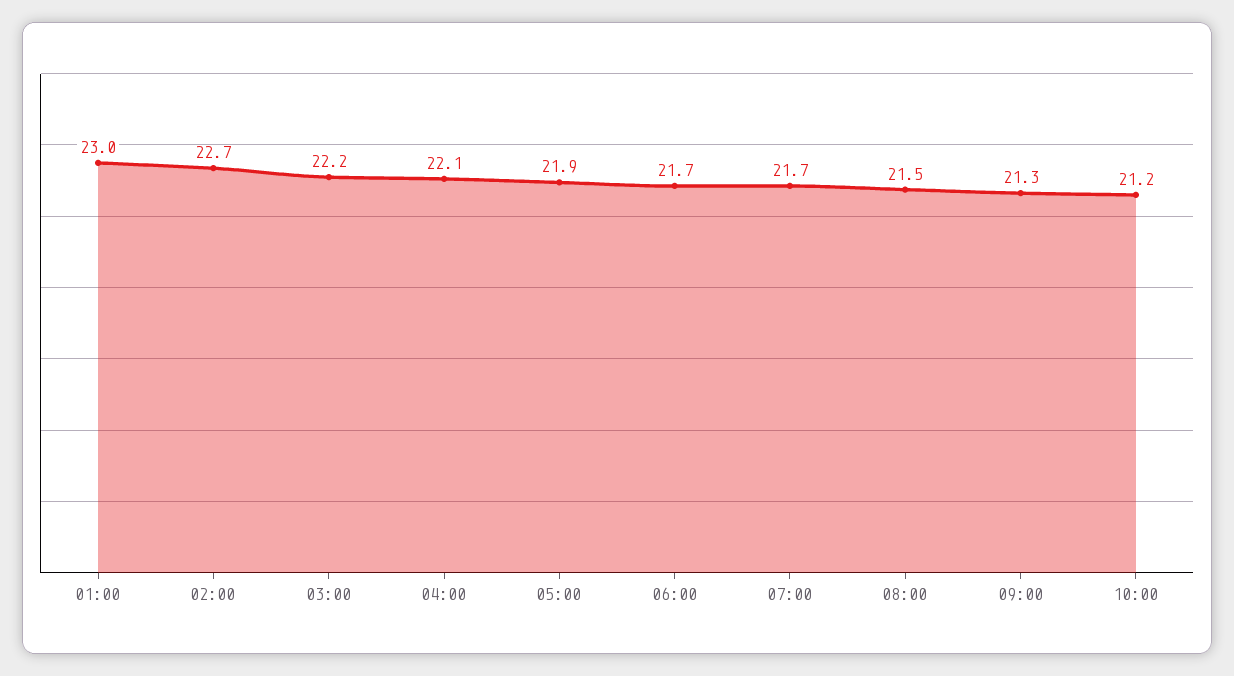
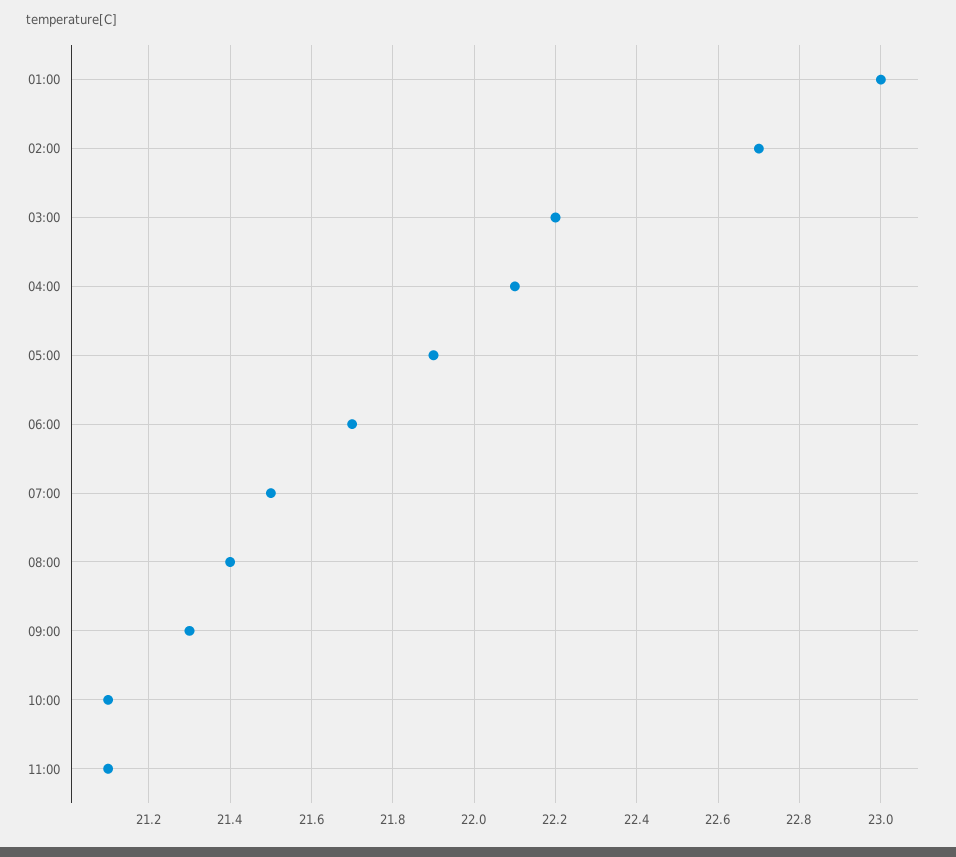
07:00: 21.7 -> 21.5
08:00: 21.5 -> 21.4
10:00: 21.2 -> 21.1
11:00: none -> 21.1

